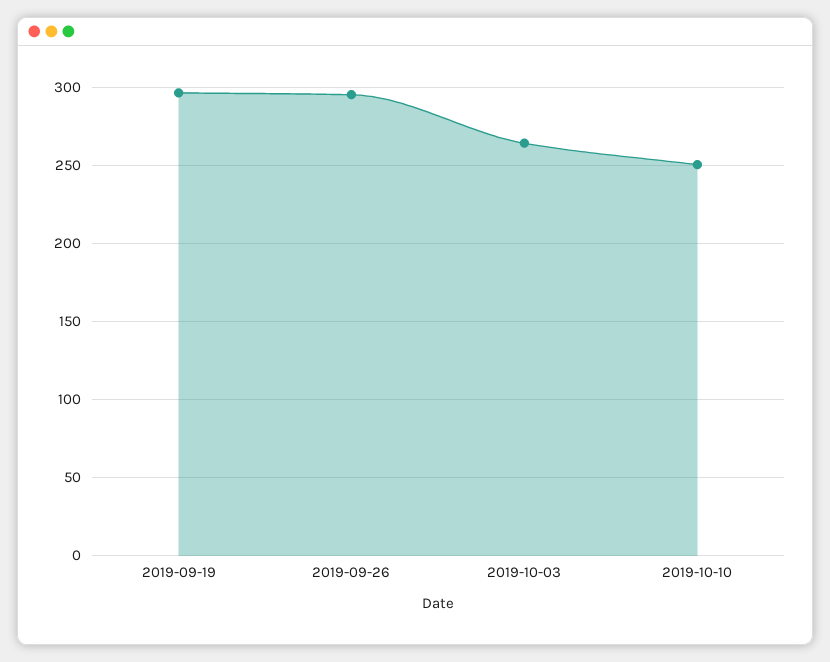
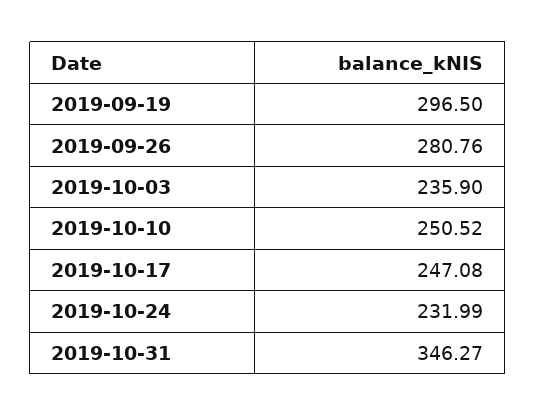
2019-09-26: 295 -> 280.76
2019-10-03: 265 -> 235.9
2019-10-17: none -> 247.08
2019-10-24: none -> 231.99
2019-10-31: none -> 346.27

